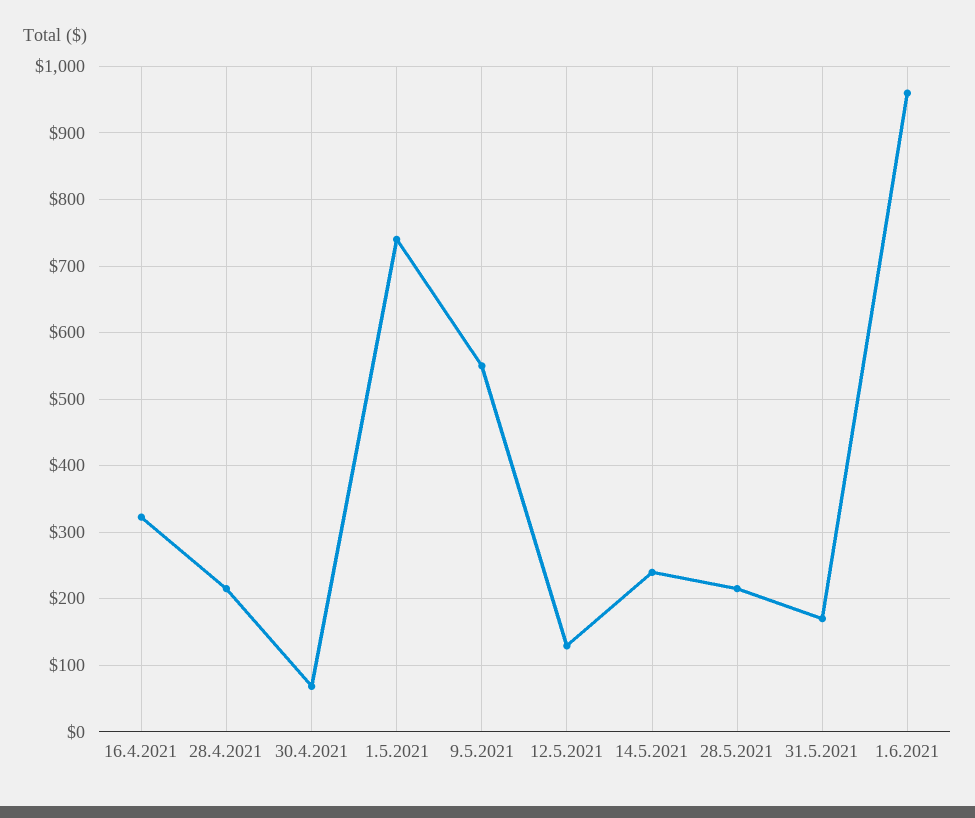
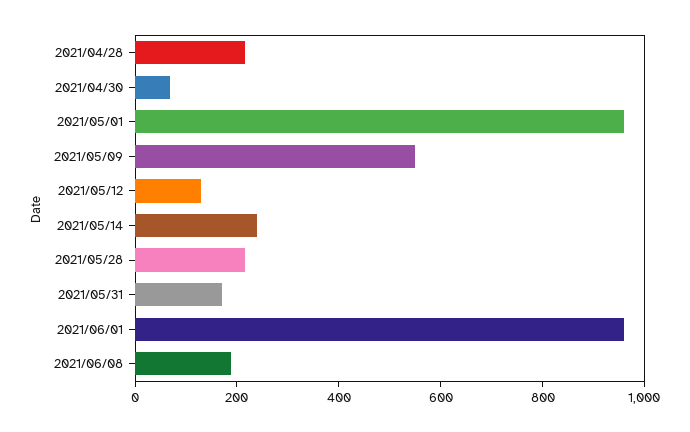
16.4.2021: 320 -> none
1.5.2021: 740 -> 950
2021/06/08: none -> 200

